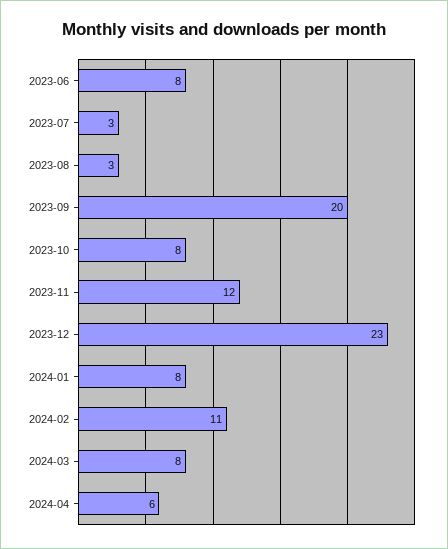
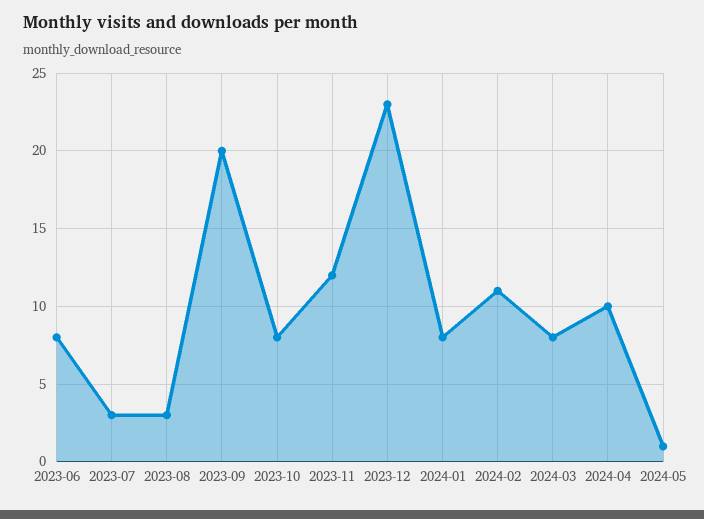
2024-04: 6 -> 10
2024-05: none -> 1

